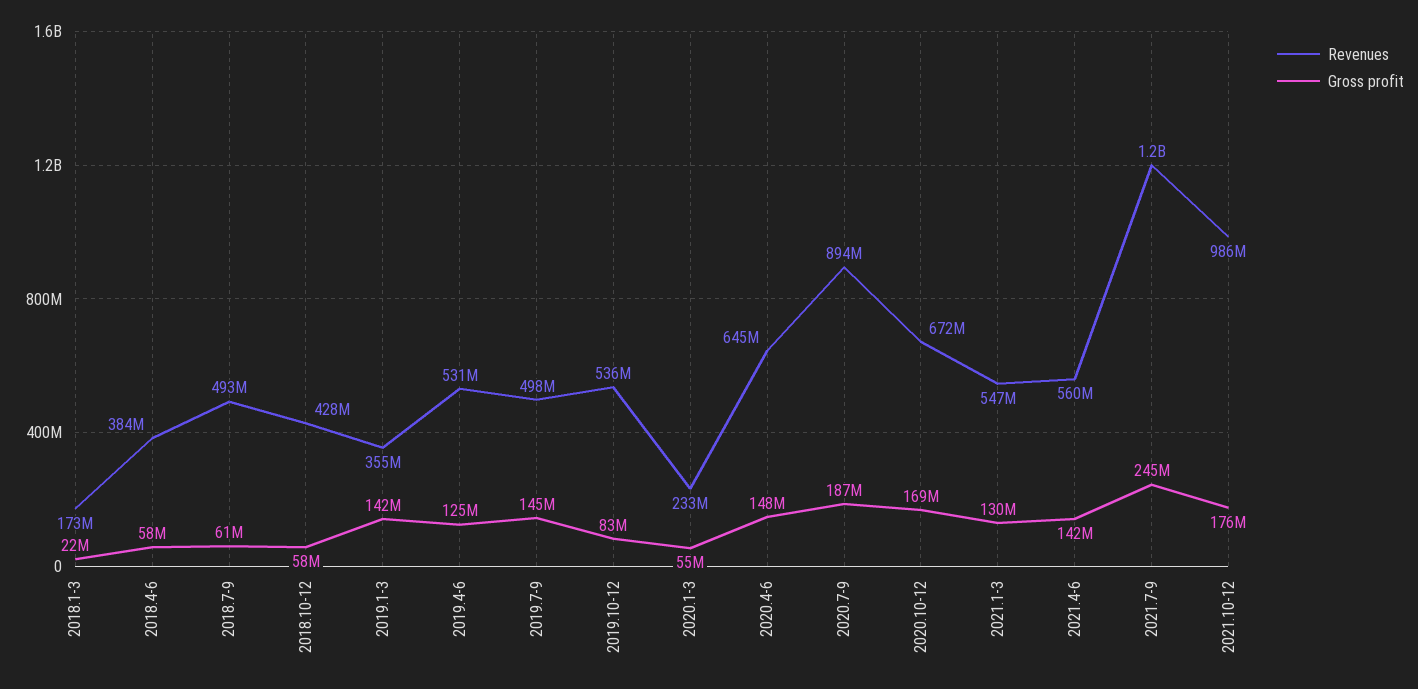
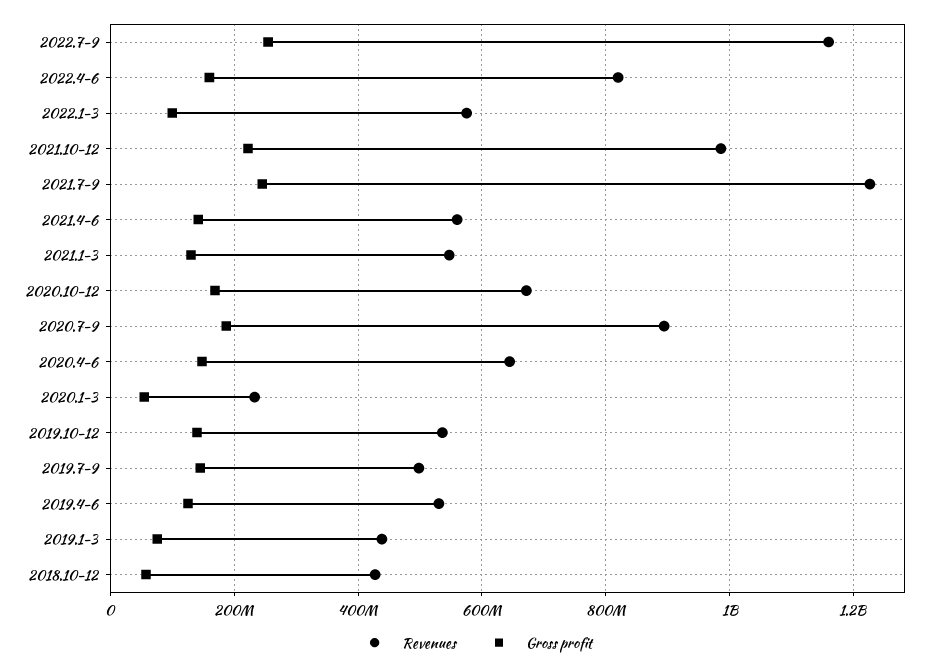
Revenues, 2018.1-3: 173000000 -> none
Gross profit, 2018.1-3: 22000000 -> none
Revenues, 2018.4-6: 384000000 -> none
Gross profit, 2018.4-6: 58000000 -> none
Revenues, 2018.7-9: 493000000 -> none
Gross profit, 2018.7-9: 61000000 -> none
Revenues, 2019.1-3: 355000000 -> 440000000
Gross profit, 2019.1-3: 142000000 -> 80000000
Gross profit, 2019.10-12: 83000000 -> 140000000
Gross profit, 2021.10-12: 176000000 -> 220000000
Revenues, 2022.7-9: none -> 1160000000
Gross profit, 2022.7-9: none -> 260000000
Revenues, 2022.4-6: none -> 820000000
Gross profit, 2022.4-6: none -> 160000000
Revenues, 2022.1-3: none -> 580000000
Gross profit, 2022.1-3: none -> 100000000

